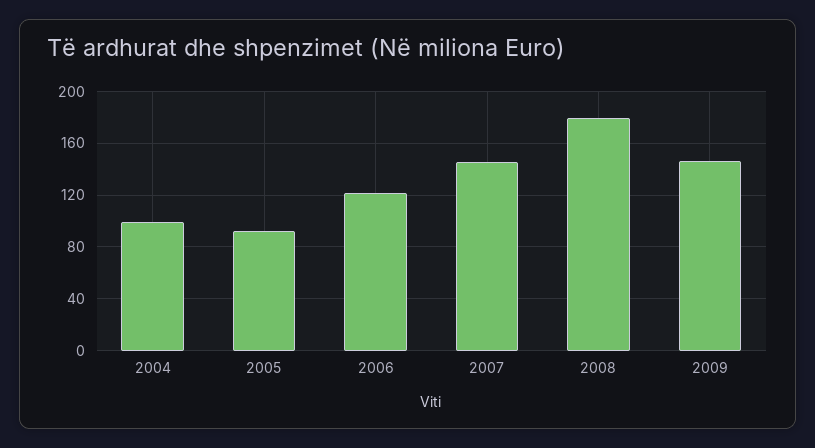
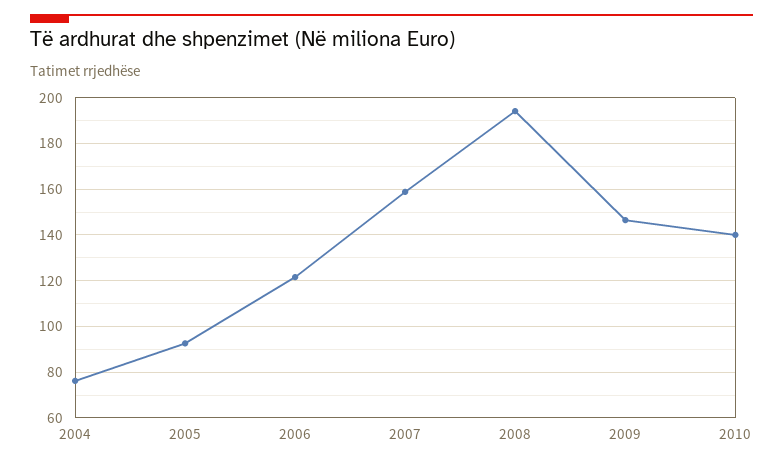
2004: 100 -> 75
2007: 145 -> 160
2008: 180 -> 195
2010: none -> 140

